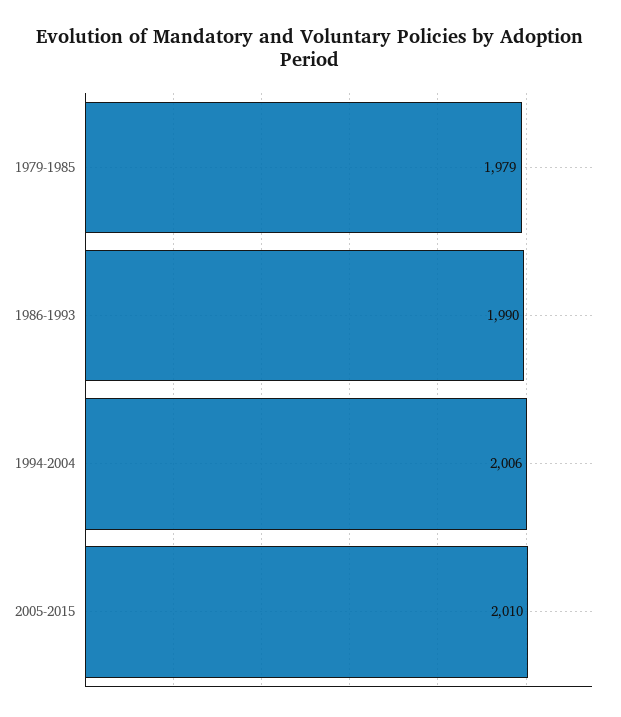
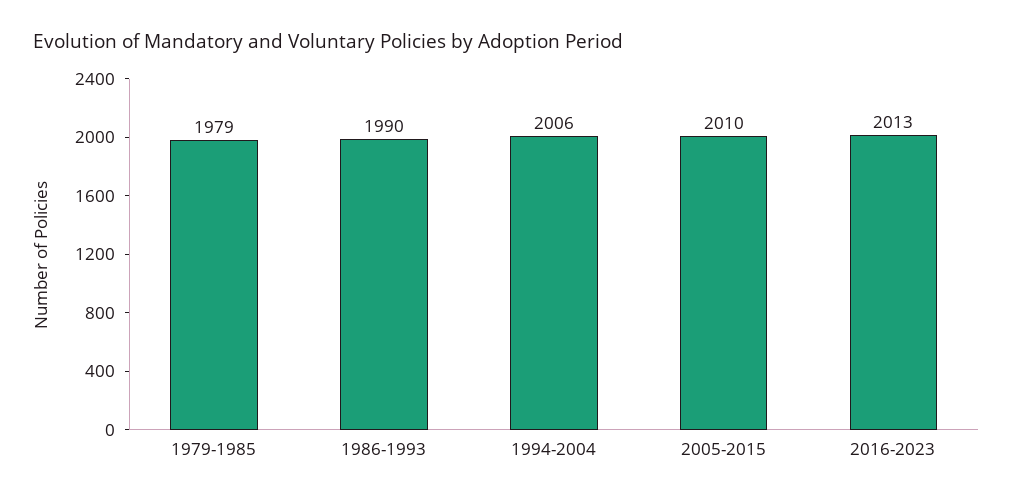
2016-2023: none -> 2013

